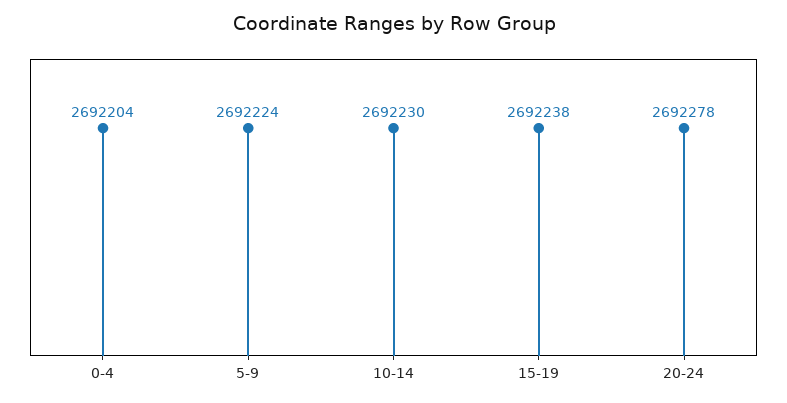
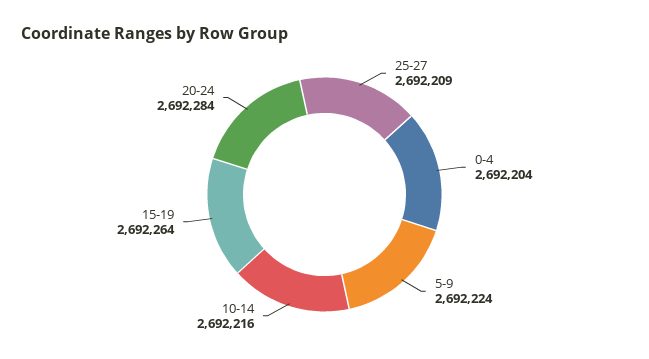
10-14: 2692230 -> 2692216
15-19: 2692238 -> 2692264
20-24: 2692278 -> 2692284
25-27: none -> 2692209

